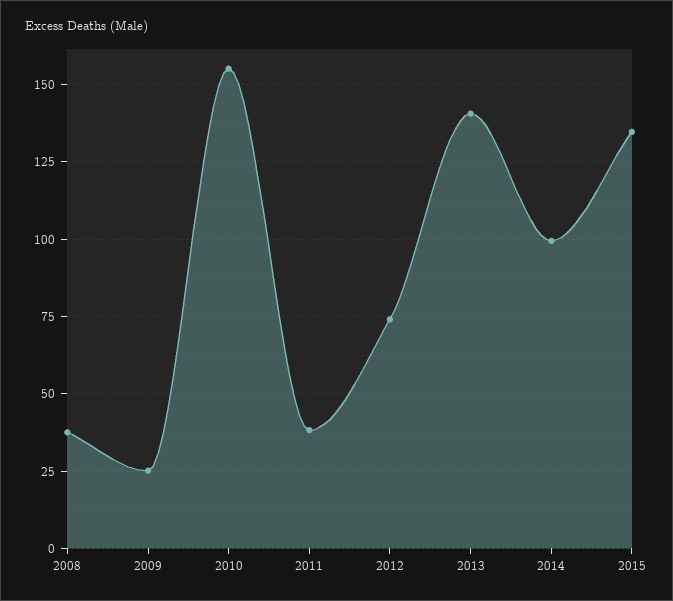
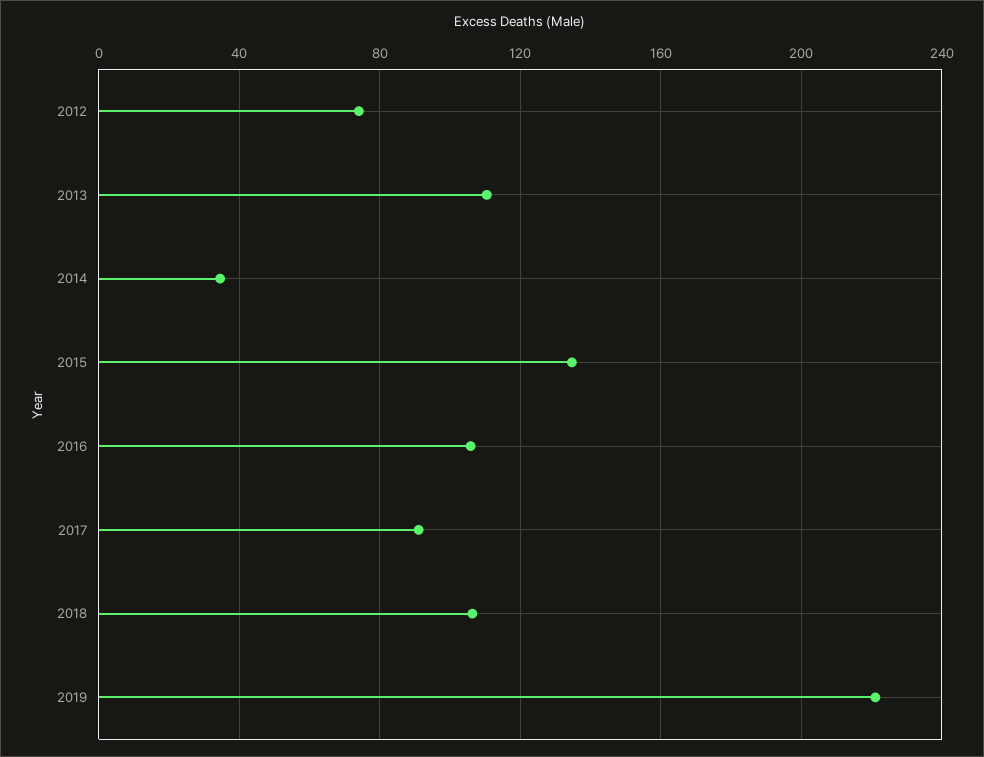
2008: 37.5 -> none
2009: 25 -> none
2010: 155 -> none
2011: 37.5 -> none
2013: 140 -> 110
2014: 100 -> 35
2016: none -> 105
2017: none -> 90
2018: none -> 105
2019: none -> 220

